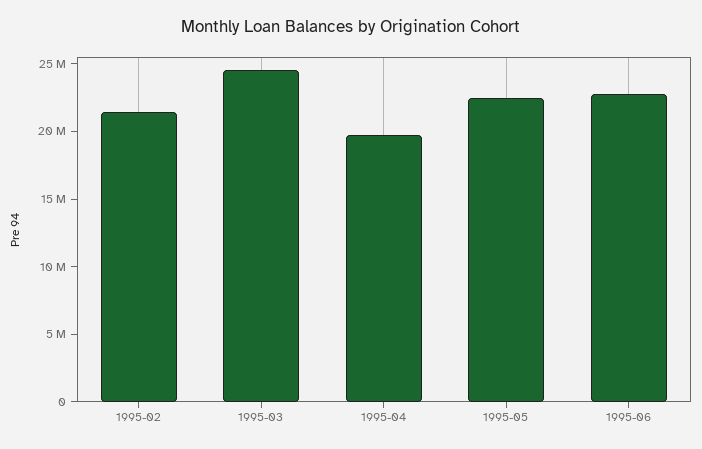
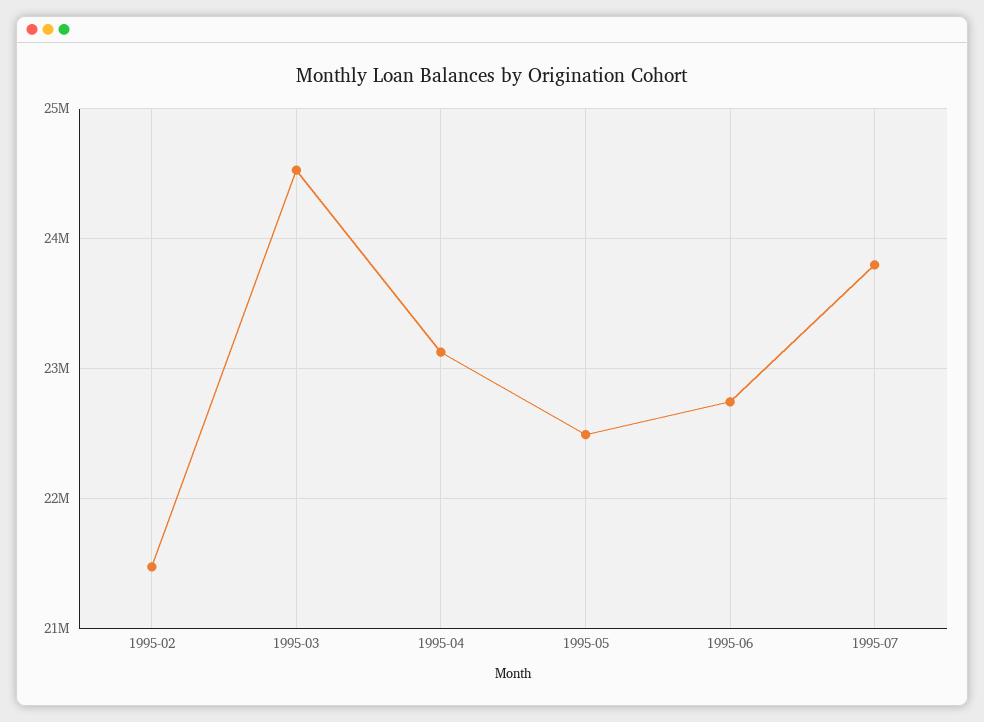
1995-04: 20000000 -> 23100000
1995-07: none -> 23800000

